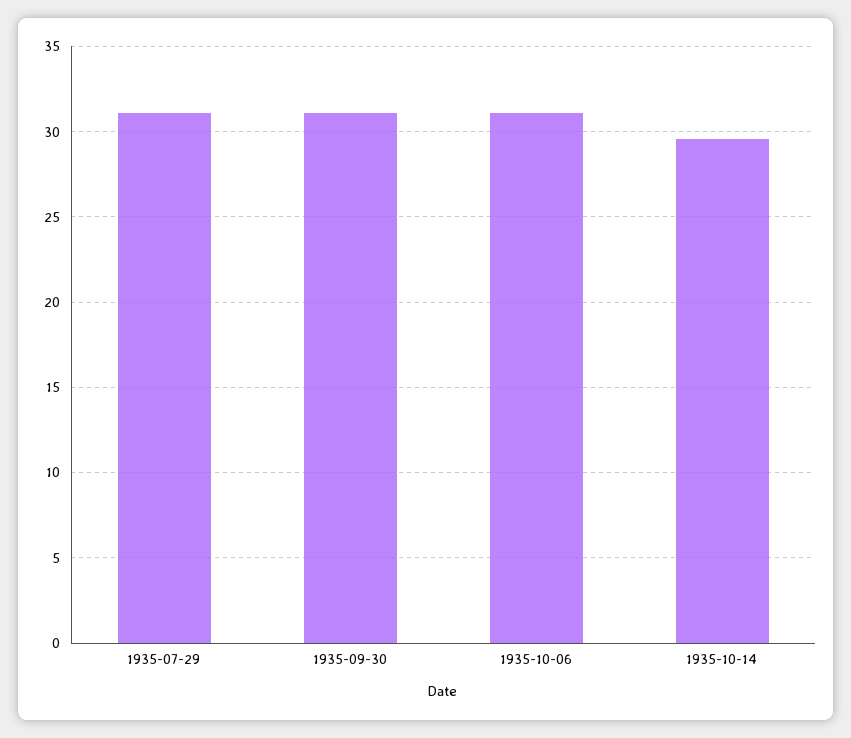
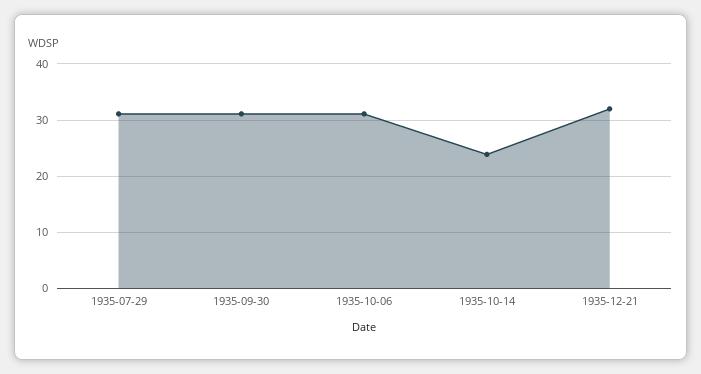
1935-10-14: 29.5 -> 24
1935-12-21: none -> 32

